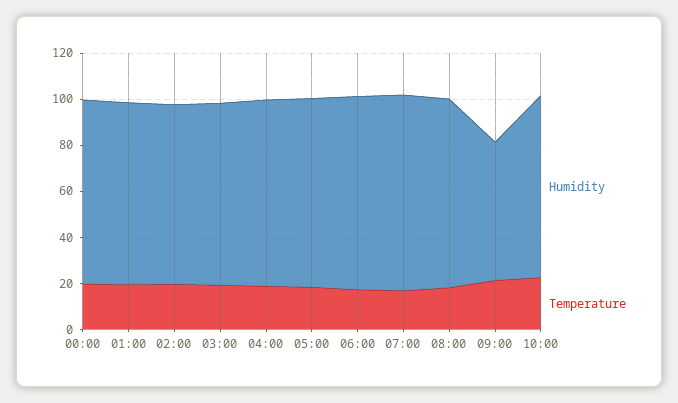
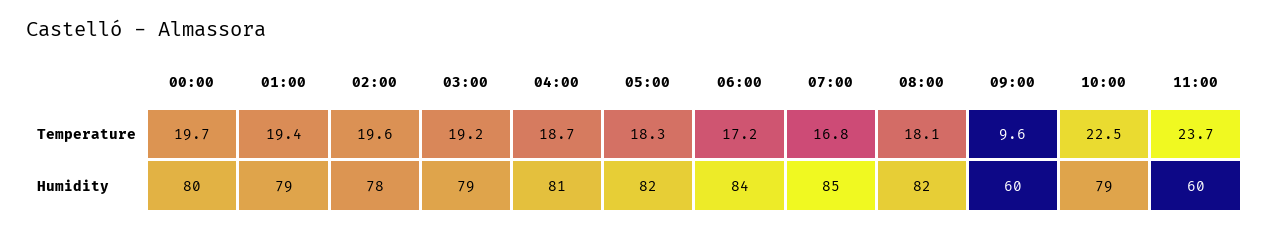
Temperature, 09:00: 20 -> 9.6
Temperature, 11:00: none -> 23.7
Humidity, 11:00: none -> 60

